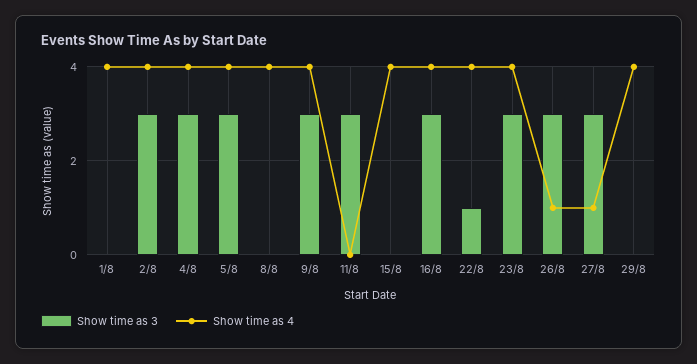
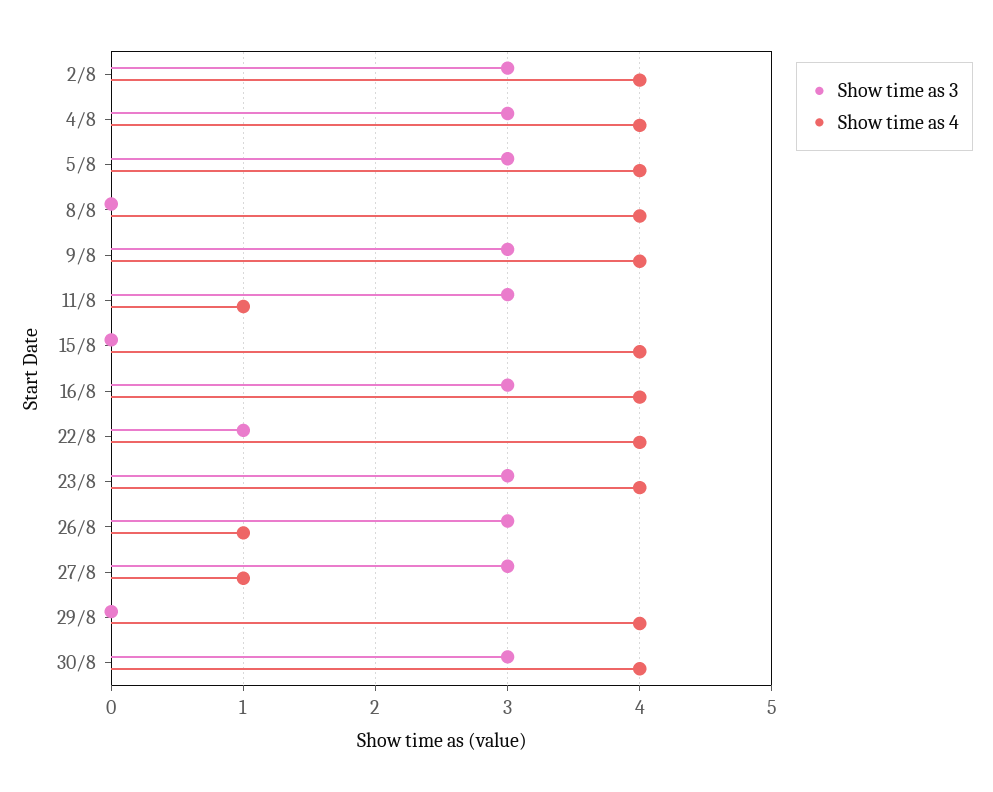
Show time as 3, 1/8: 0 -> none
Show time as 4, 1/8: 4 -> none
Show time as 4, 11/8: 0 -> 1
Show time as 3, 30/8: none -> 3
Show time as 4, 30/8: none -> 4

